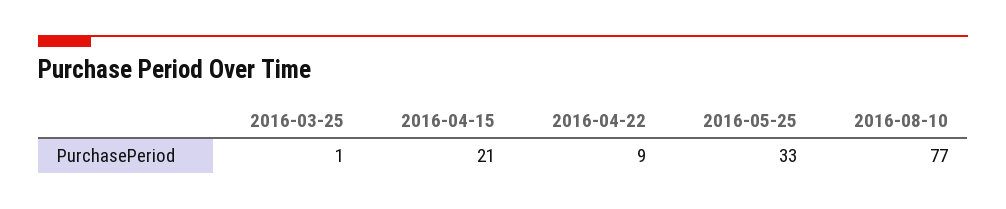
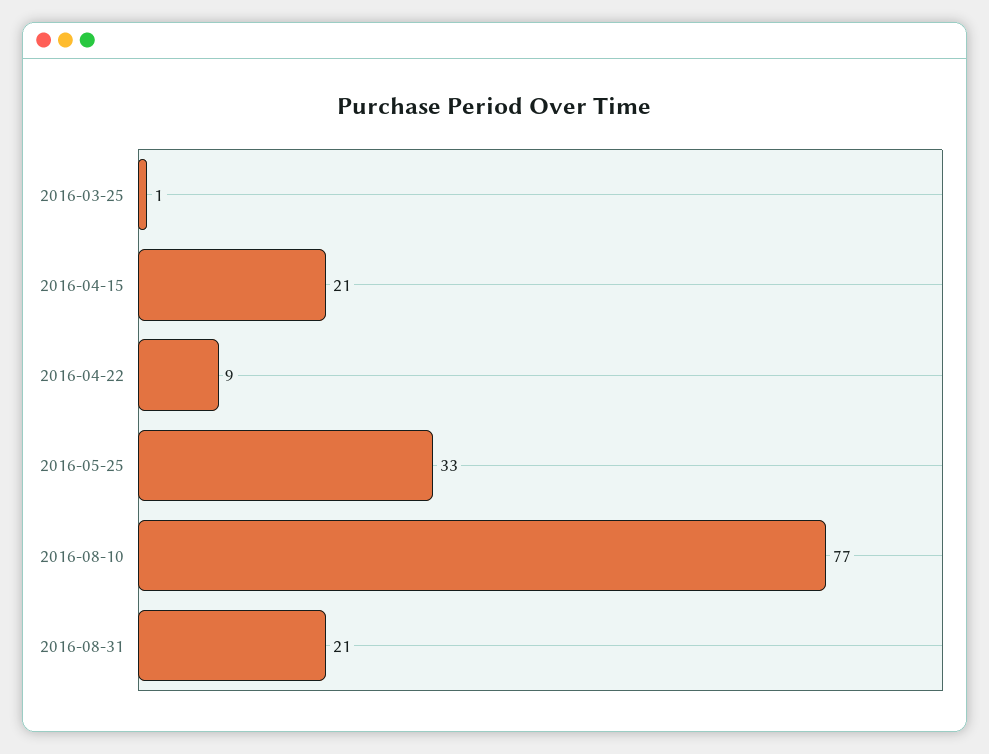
2016-08-31: none -> 21

